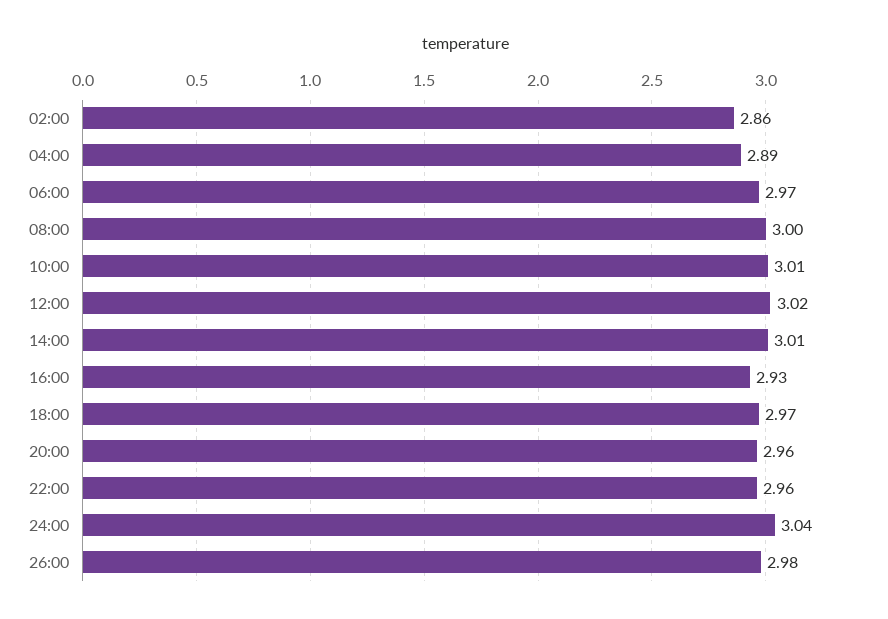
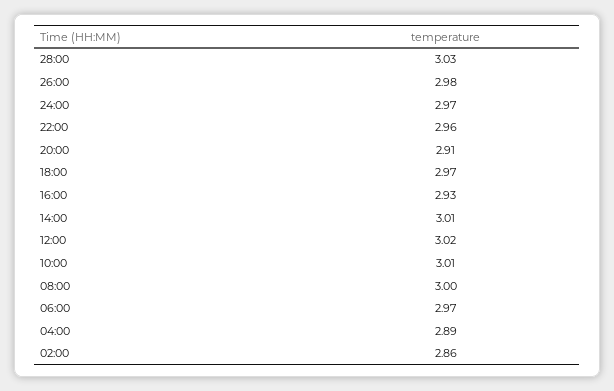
20:00: 2.96 -> 2.91
24:00: 3.04 -> 2.97
28:00: none -> 3.03

